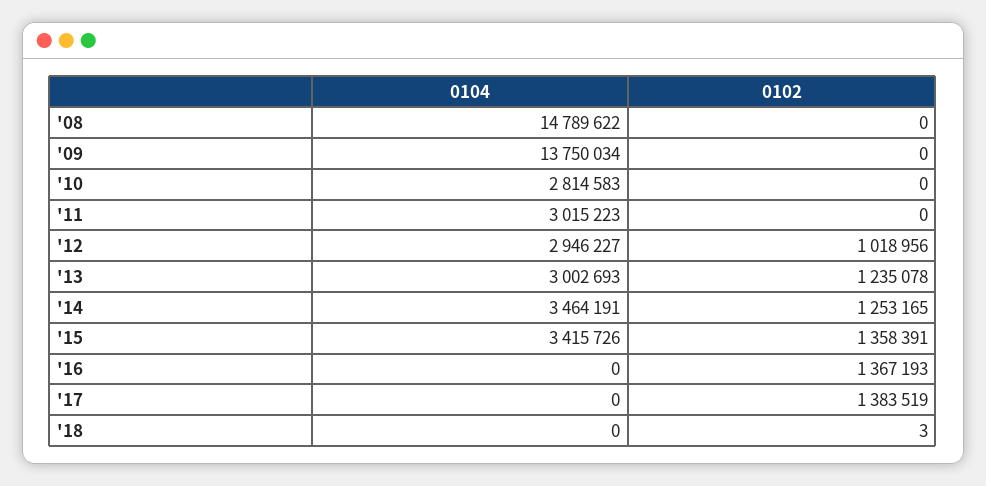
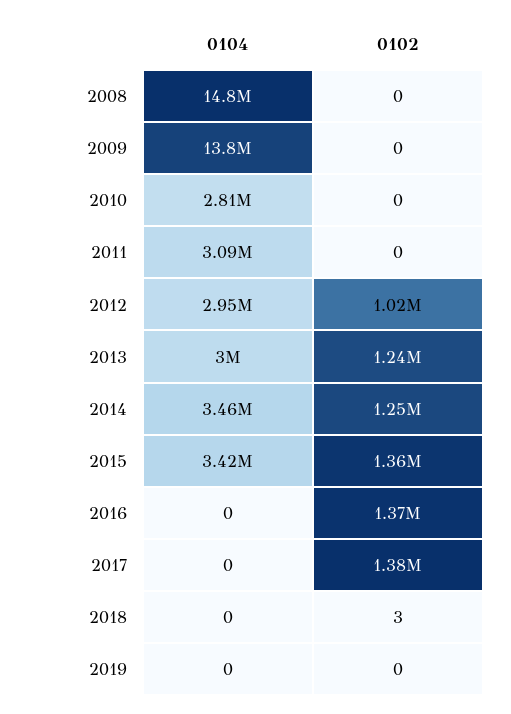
0104, '11: 3015223 -> 3090000
0104, 2019: none -> 0
0102, 2019: none -> 0

